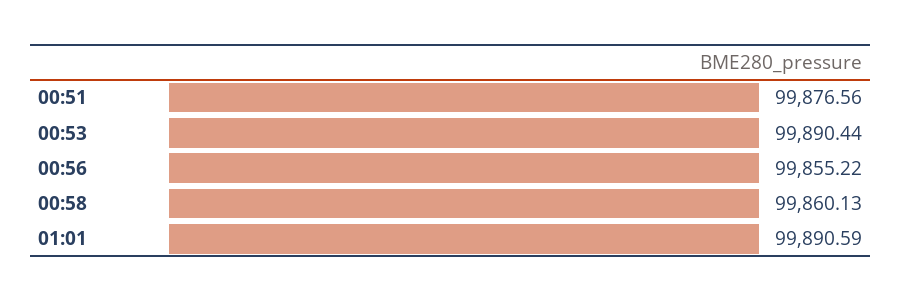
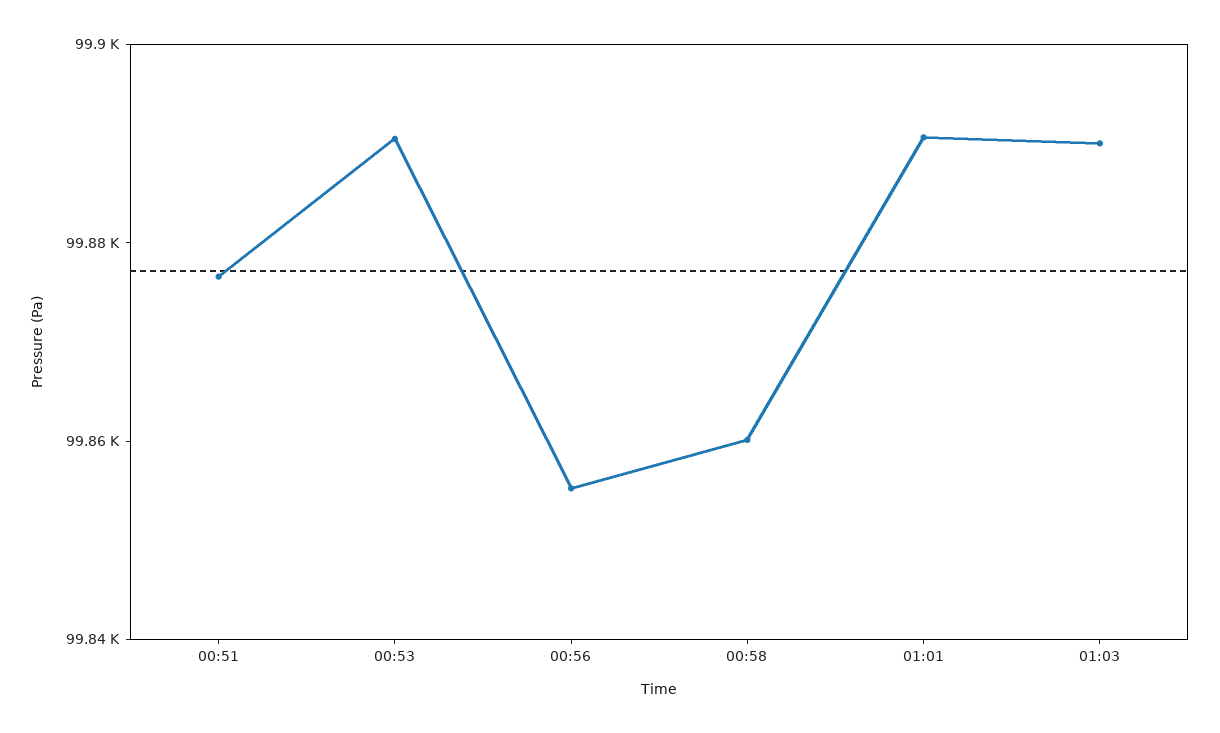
01:03: none -> 99890

